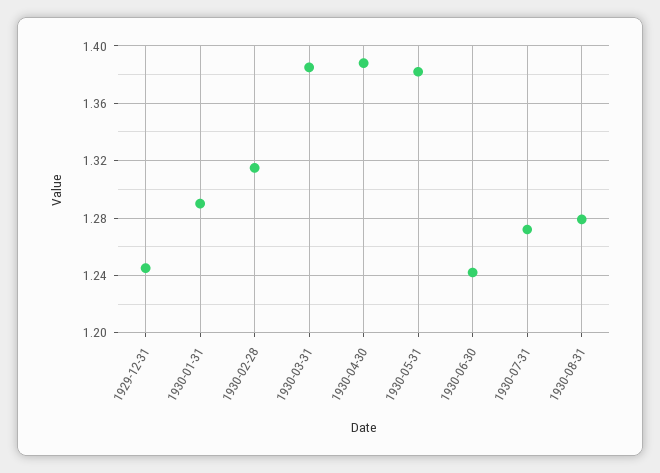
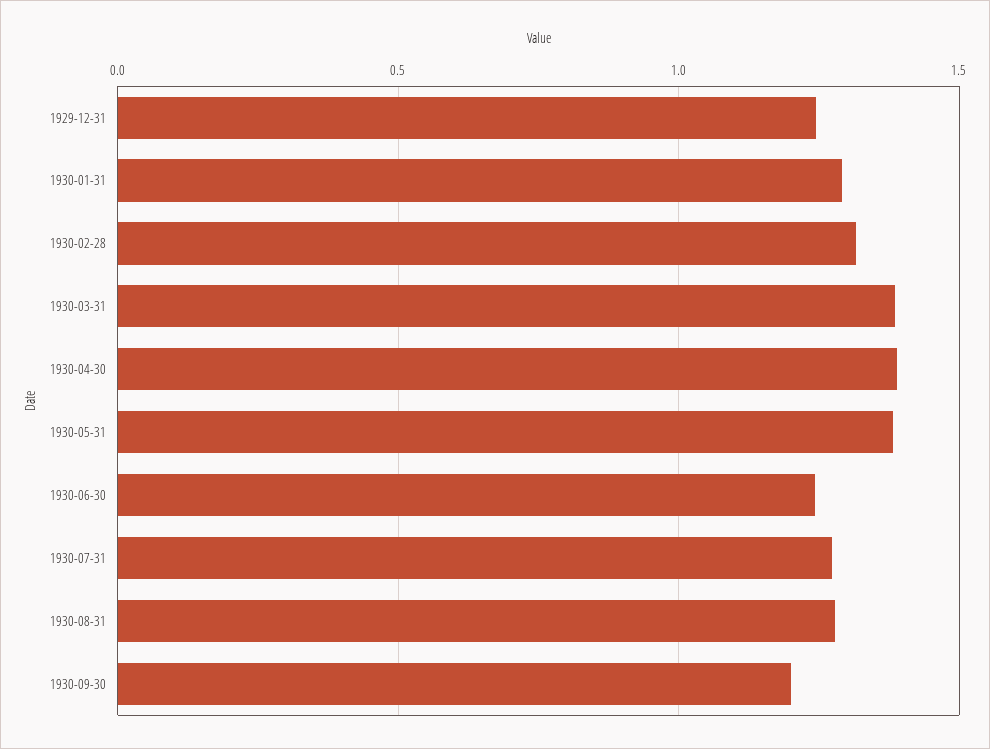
1930-09-30: none -> 1.2

